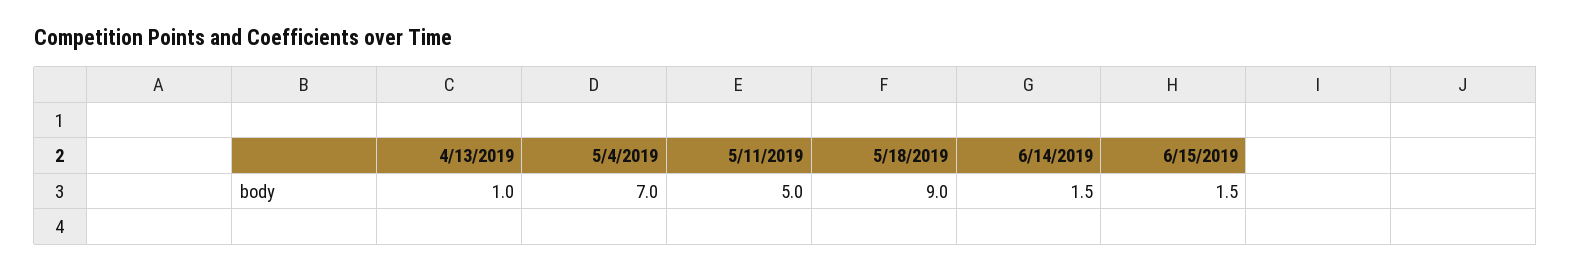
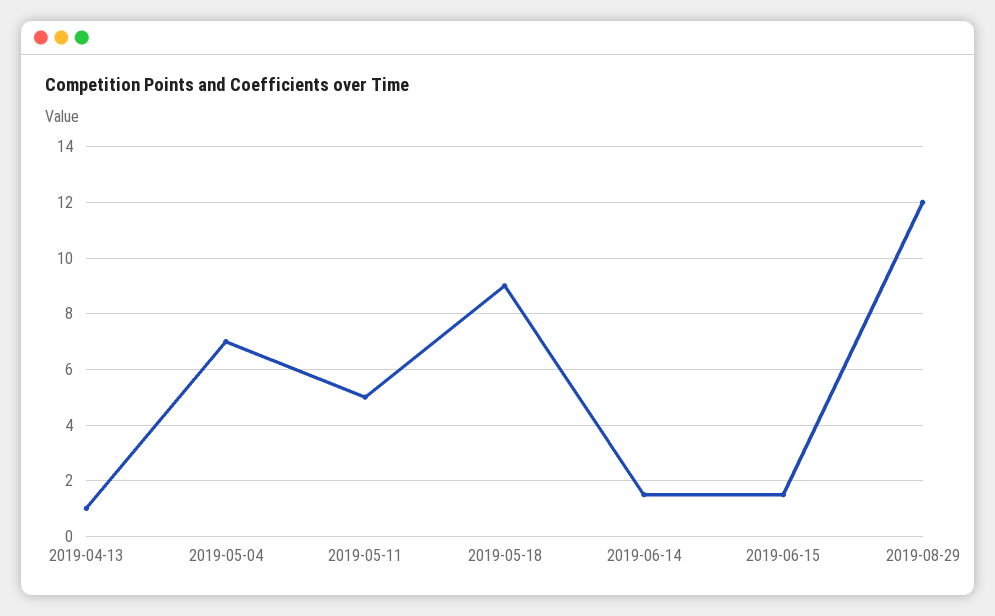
2019-08-29: none -> 12

